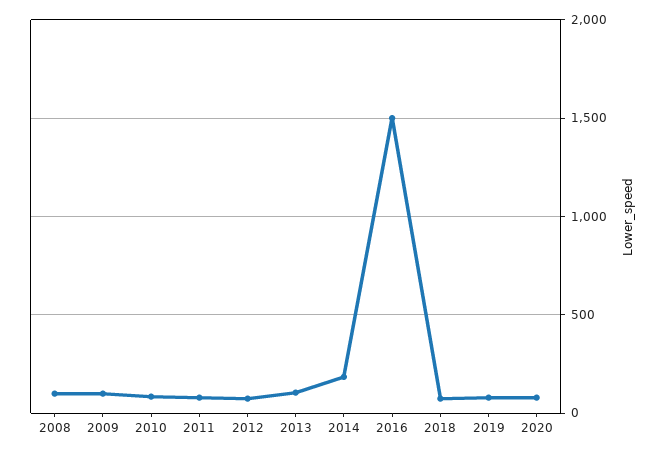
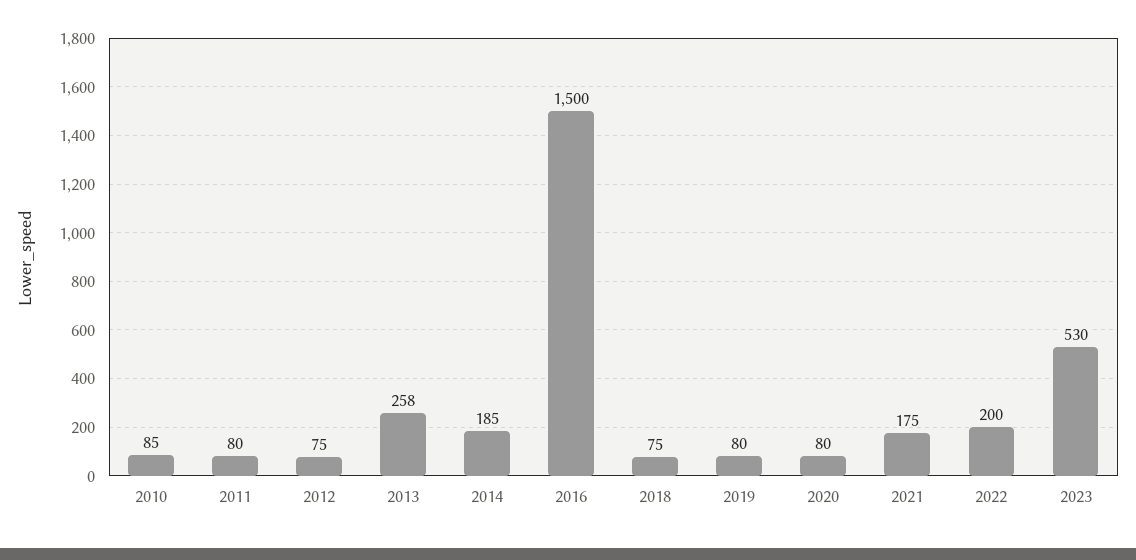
2008: 100 -> none
2009: 100 -> none
2013: 100 -> 258
2021: none -> 175
2022: none -> 200
2023: none -> 530

